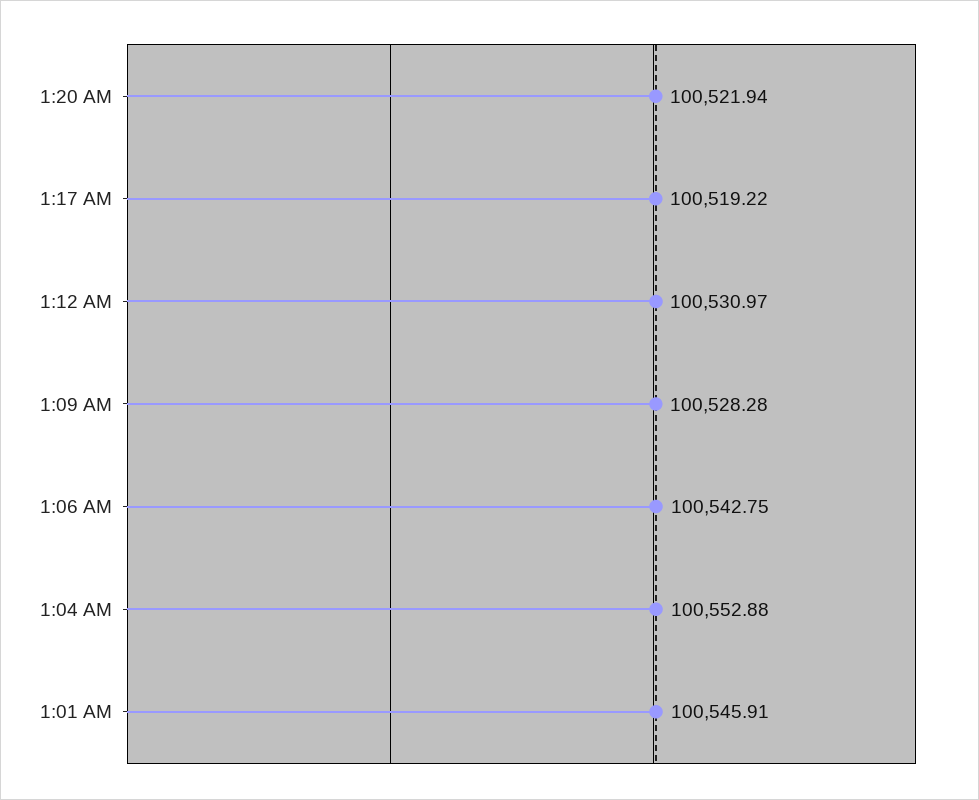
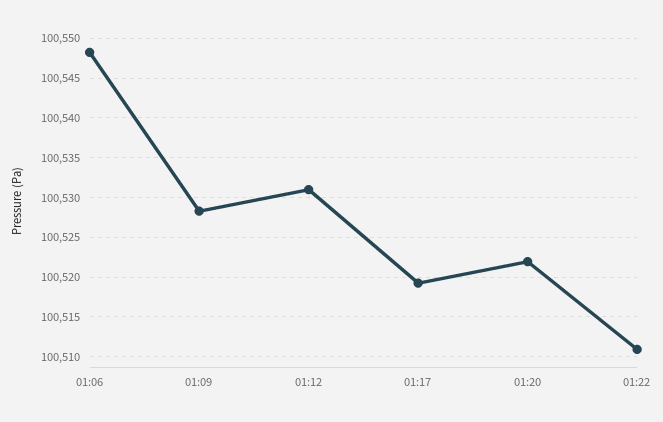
1:06 AM: 100542.75 -> 100548
1:04 AM: 100552.88 -> none
1:01 AM: 100545.91 -> none
01:22: none -> 100511

